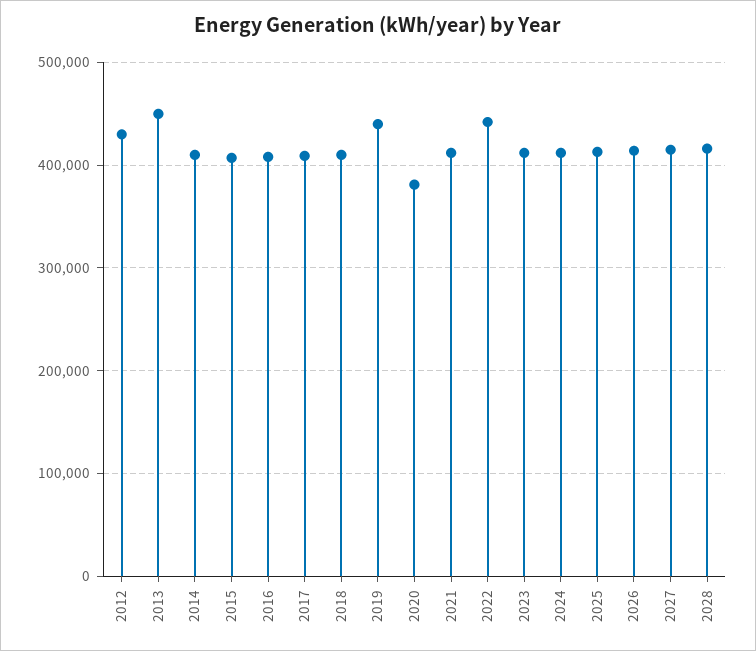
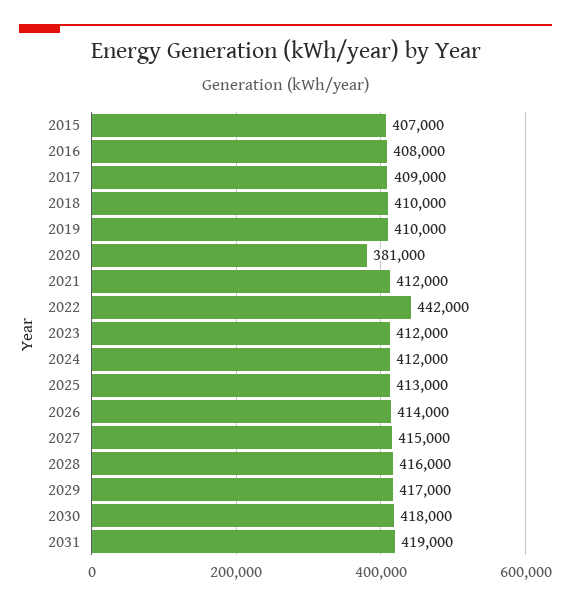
2012: 430000 -> none
2013: 450000 -> none
2014: 410000 -> none
2019: 440000 -> 410000
2029: none -> 417000
2030: none -> 418000
2031: none -> 419000

